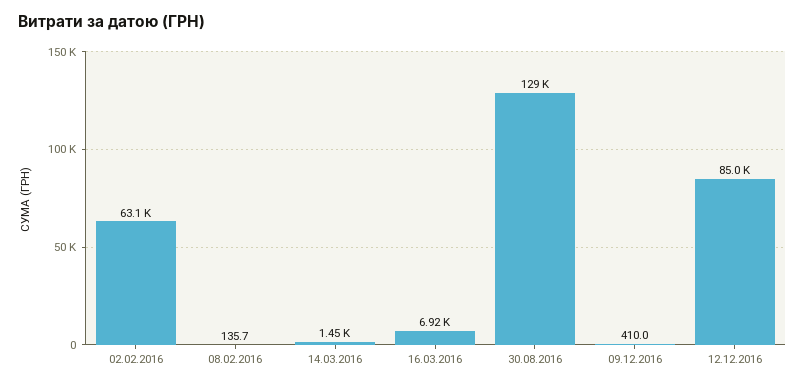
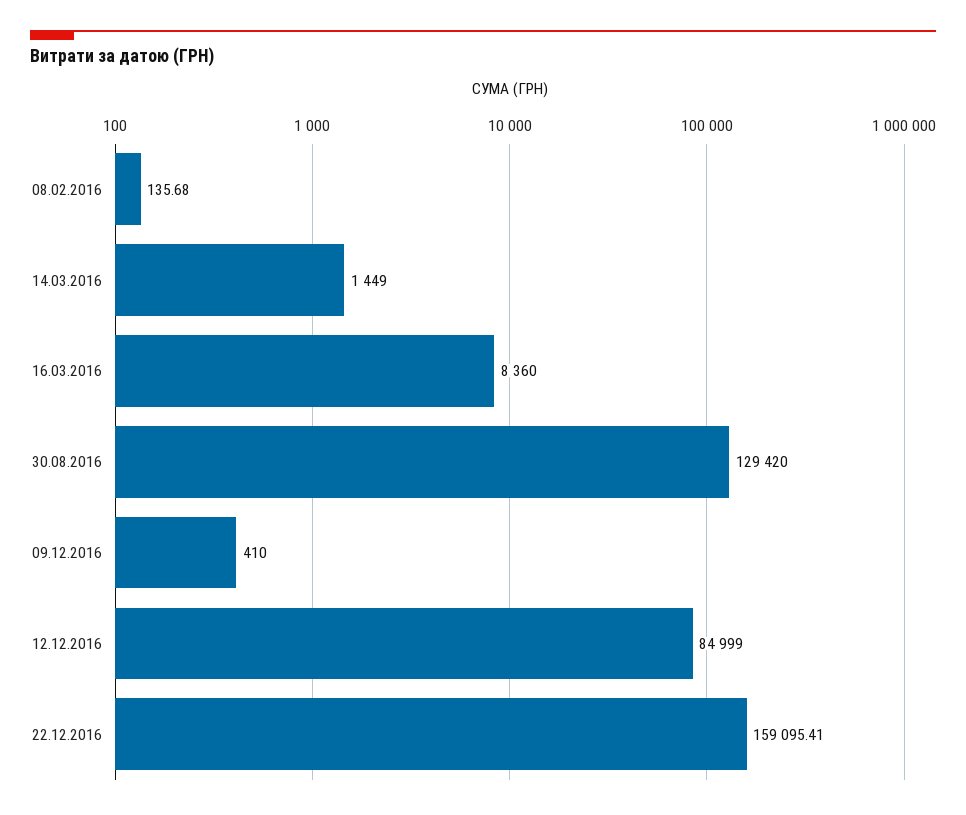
02.02.2016: 63100 -> none
16.03.2016: 6920 -> 8360
22.12.2016: none -> 159095.41

